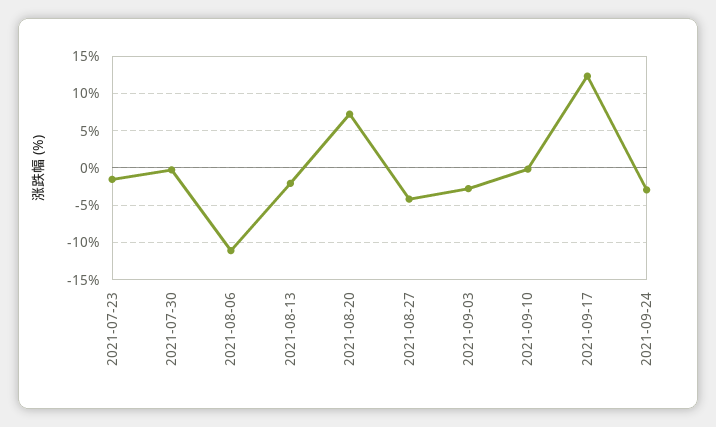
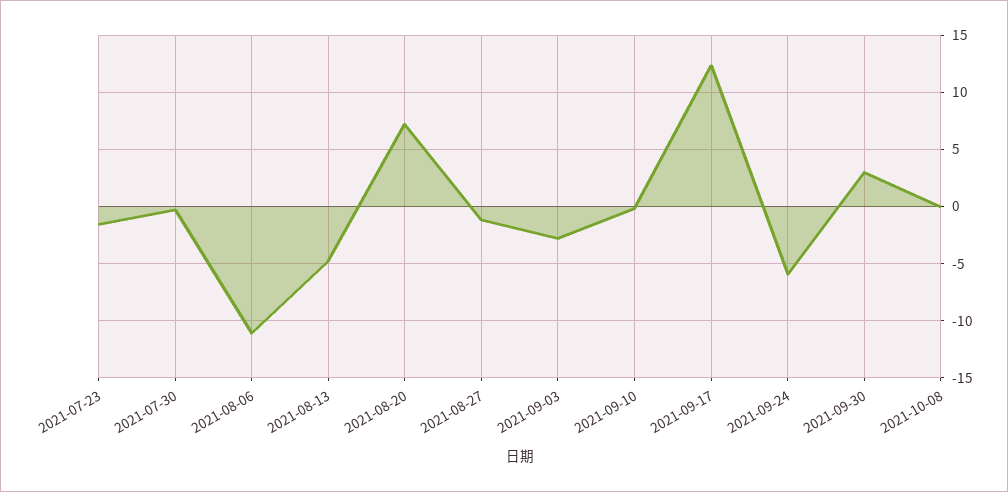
2021-08-13: -2 -> -5
2021-08-27: -4 -> -1
2021-09-24: -3 -> -6
2021-09-30: none -> 3
2021-10-08: none -> 0

